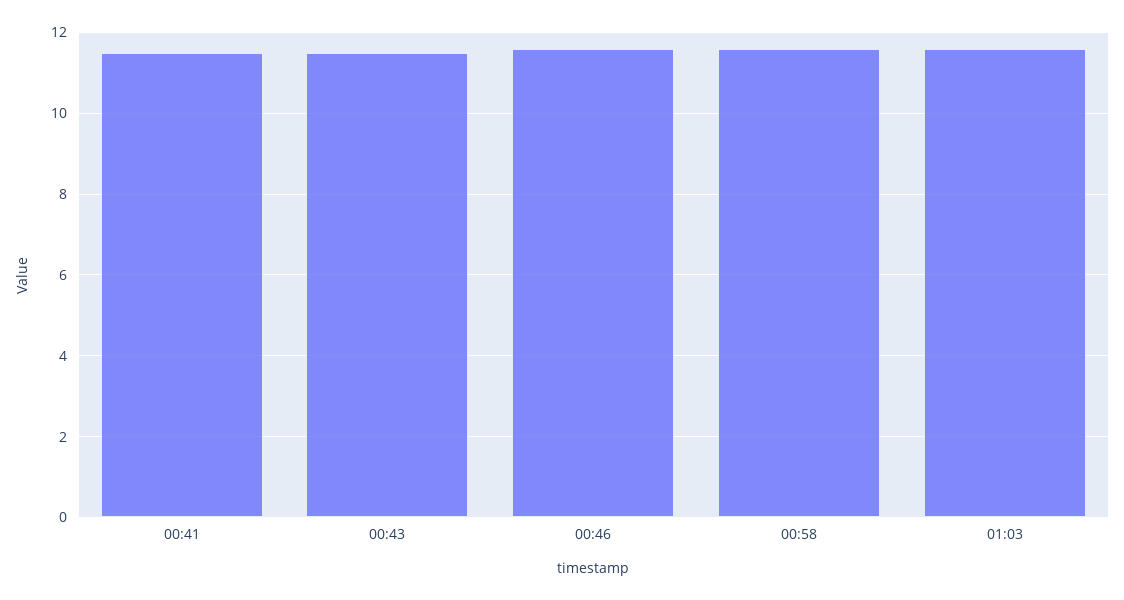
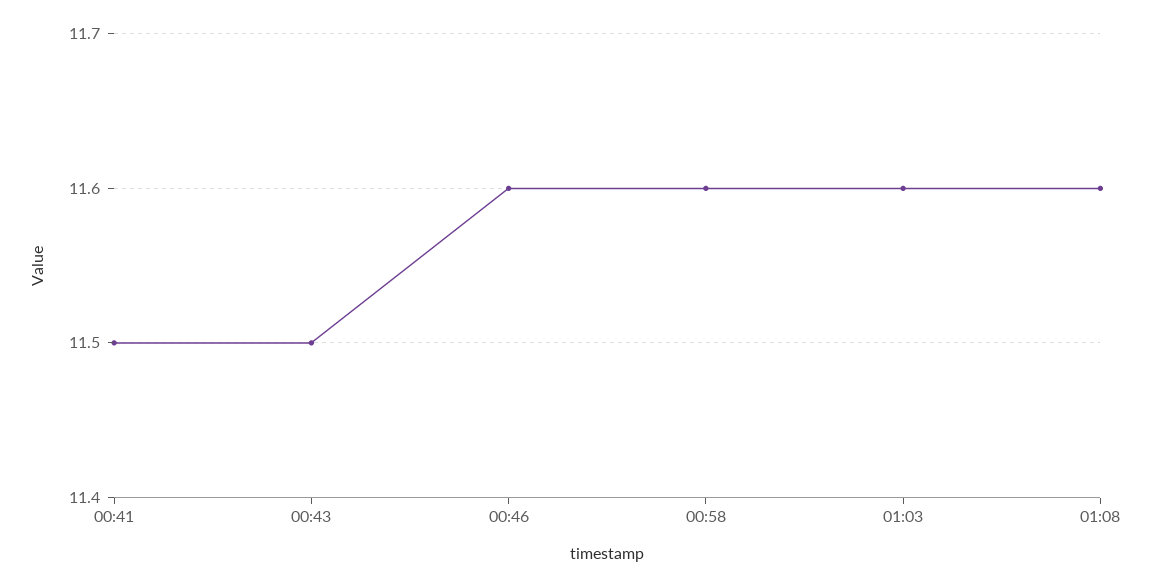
01:08: none -> 11.6

